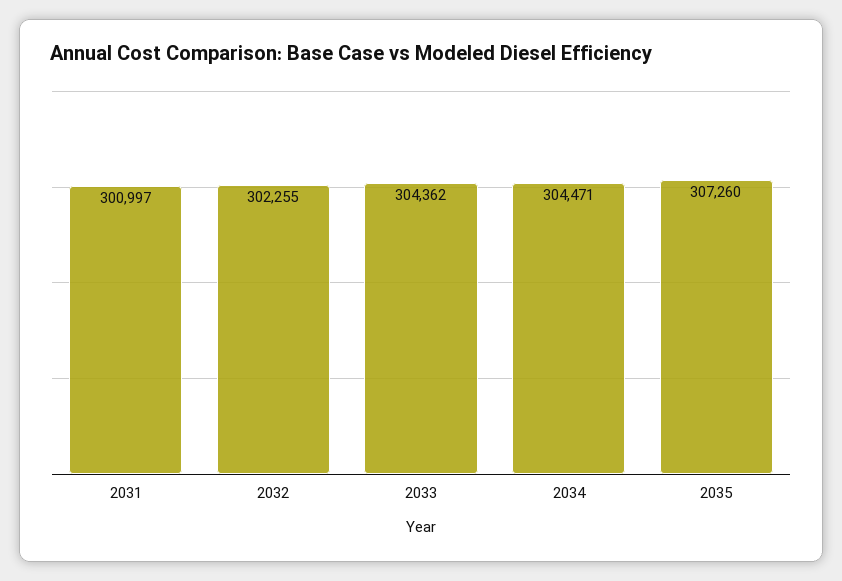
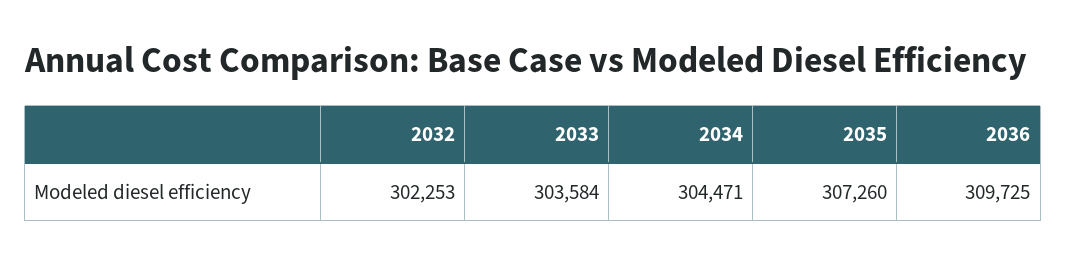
2031: 300997 -> none
2032: 302255 -> 302253
2033: 304362 -> 303584
2036: none -> 309725

